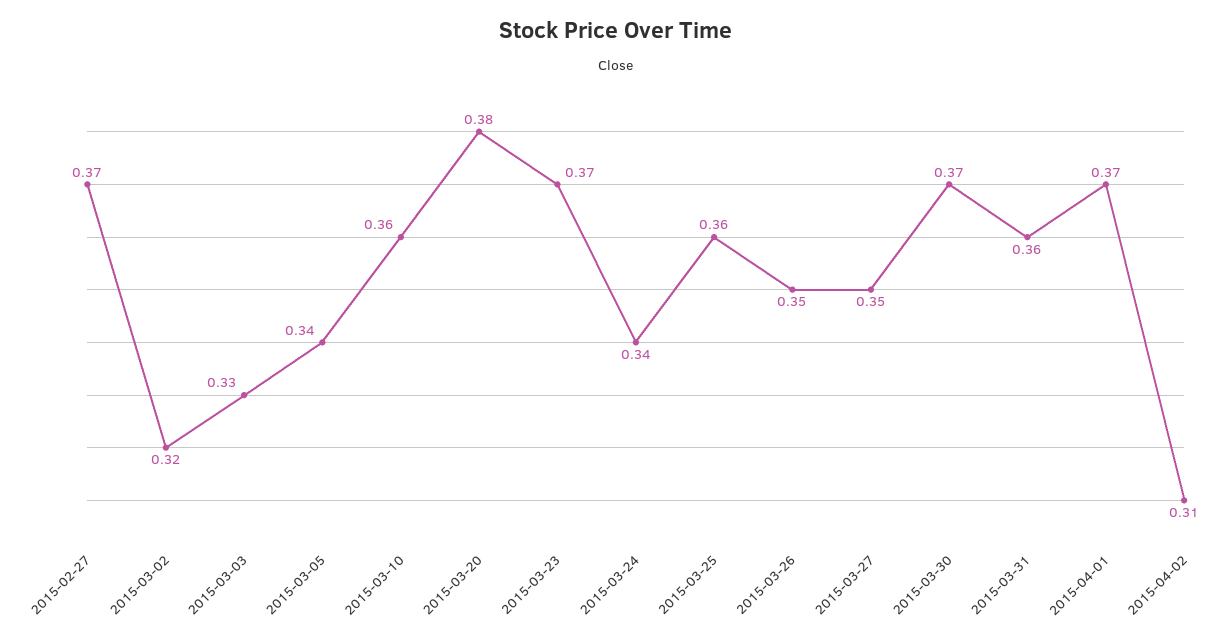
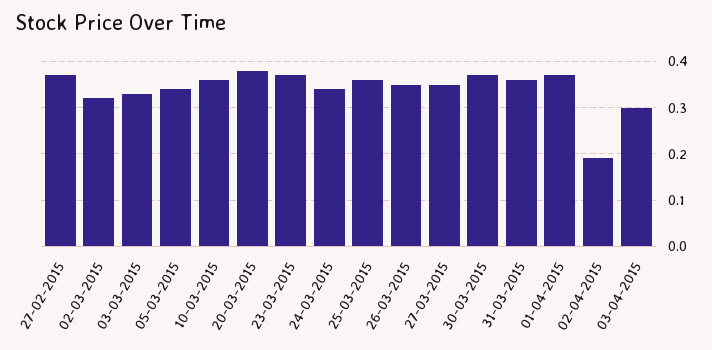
2015-04-02: 0.31 -> 0.2
03-04-2015: none -> 0.3

